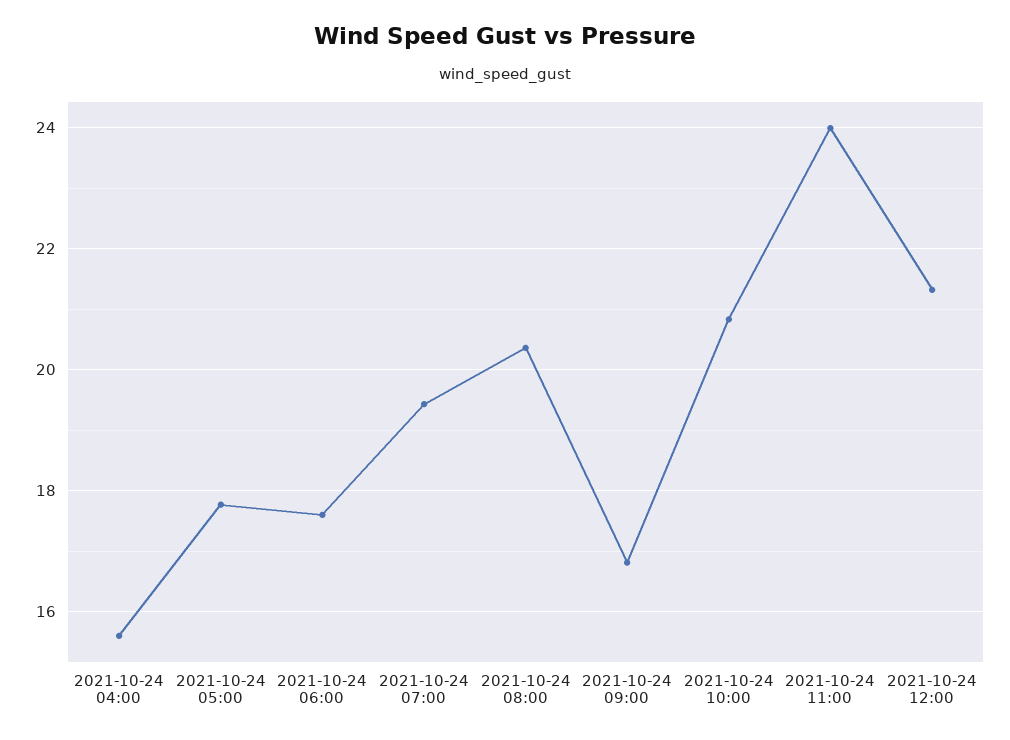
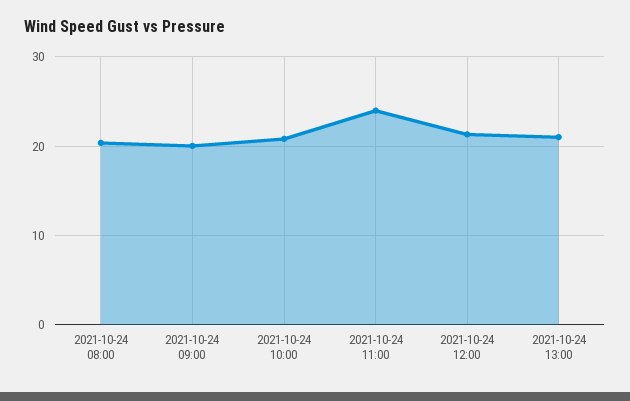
2021-10-24 04:00: 15.6 -> none
2021-10-24 05:00: 17.8 -> none
2021-10-24 06:00: 17.6 -> none
2021-10-24 07:00: 19.4 -> none
2021-10-24 09:00: 16.8 -> 20
2021-10-24 13:00: none -> 21

